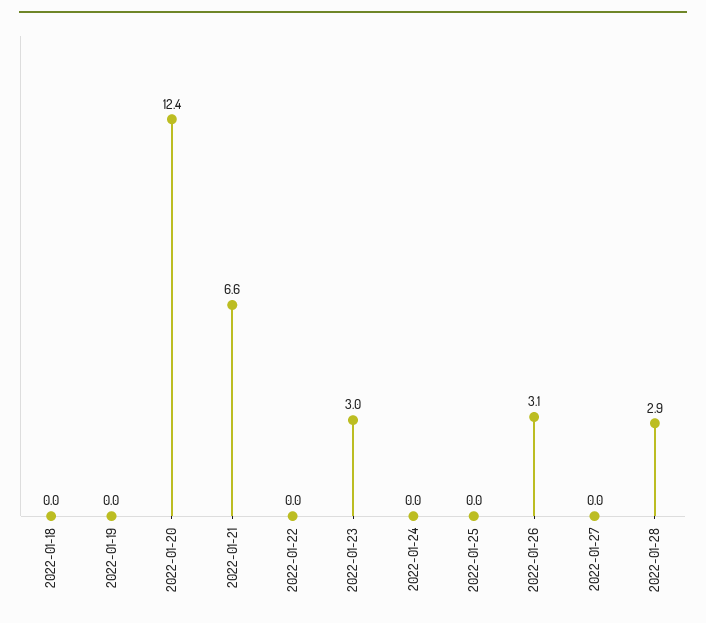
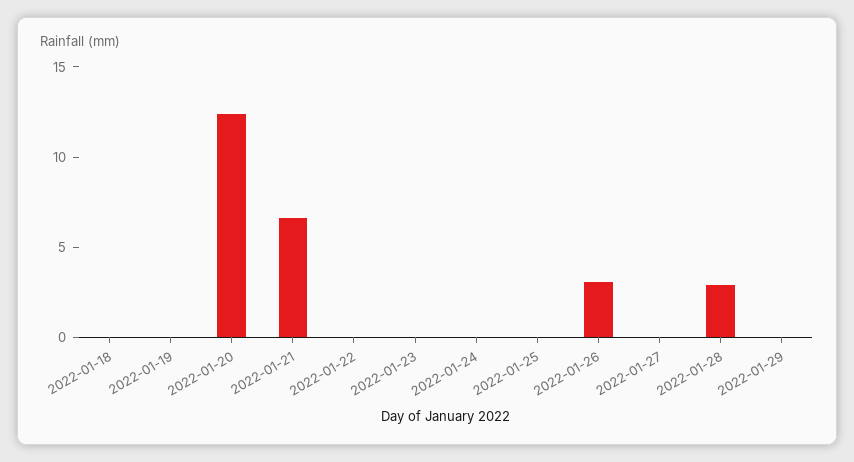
2022-01-23: 3 -> 0
2022-01-29: none -> 0

